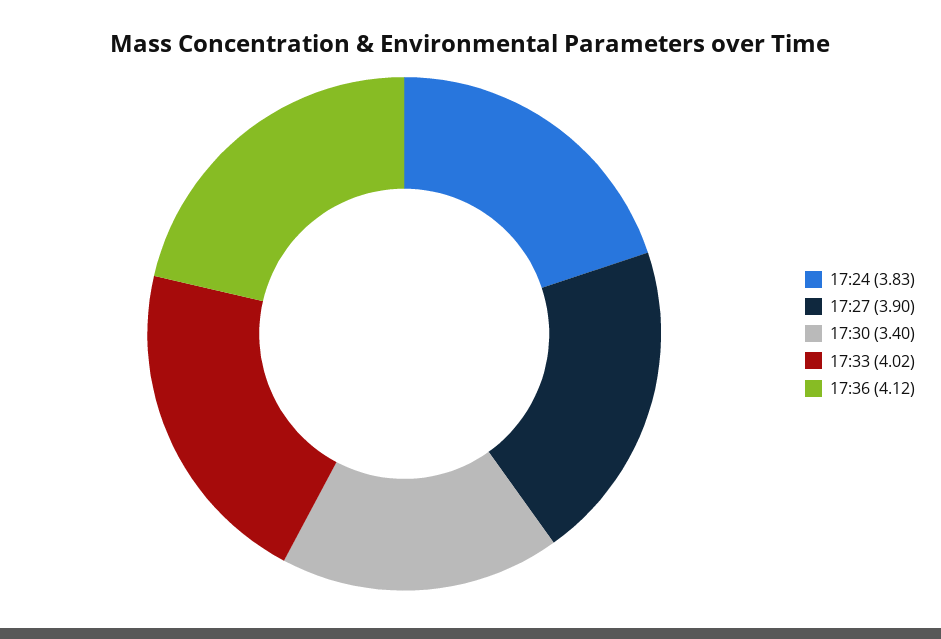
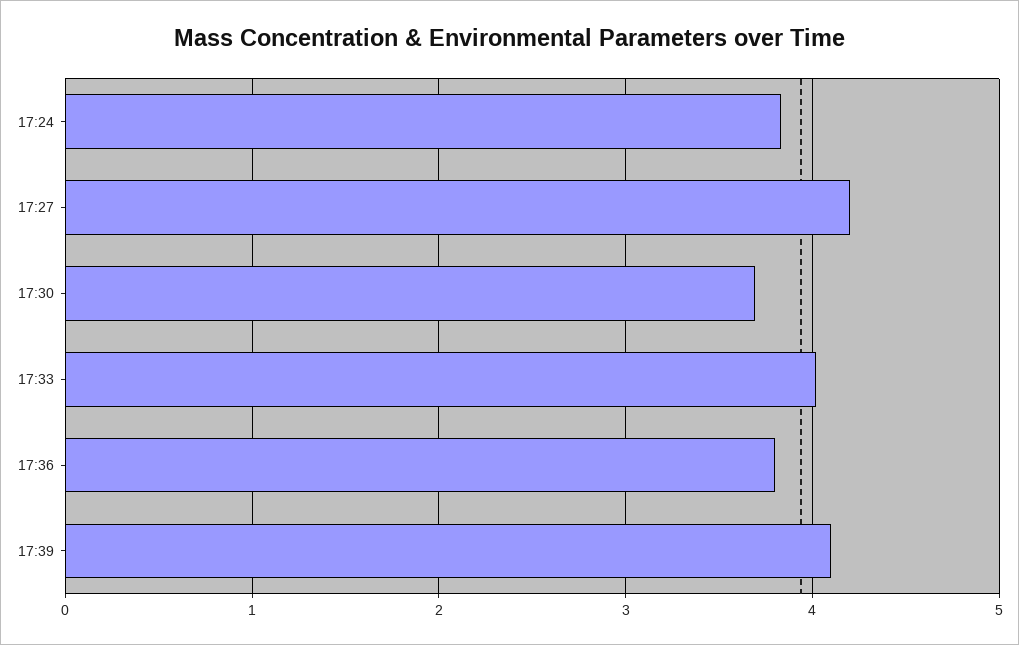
17:27: 3.9 -> 4.2
17:30: 3.4 -> 3.7
17:36: 4.12 -> 3.8
17:39: none -> 4.1

